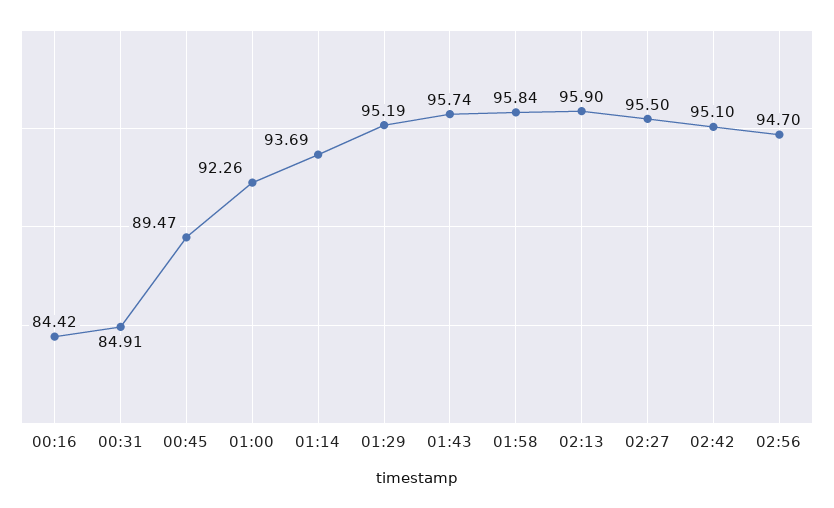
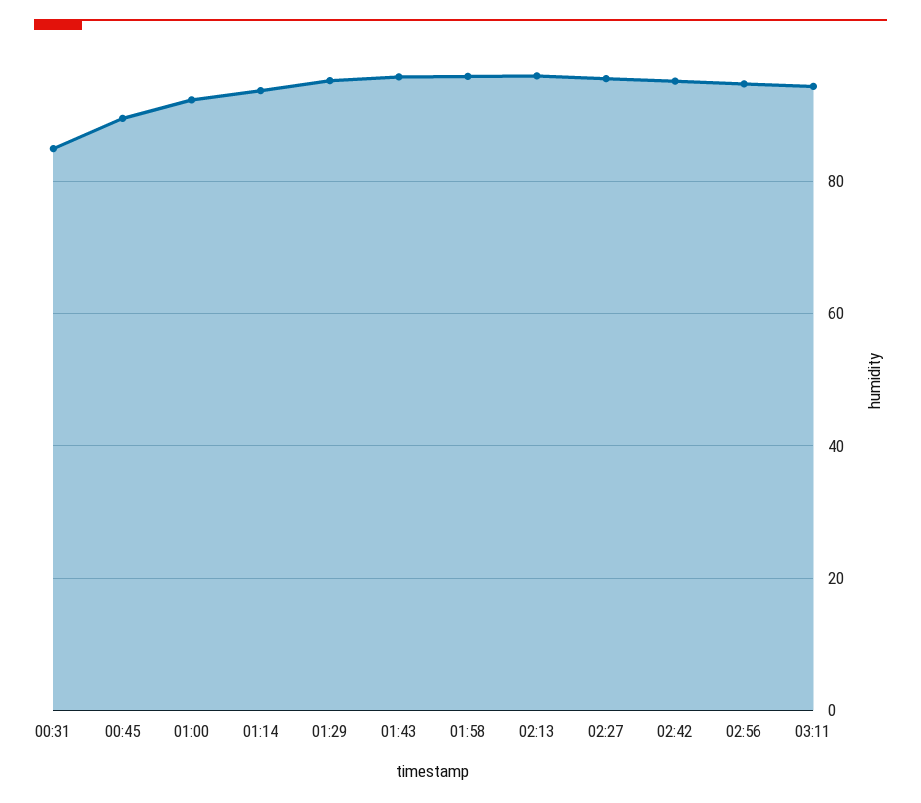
00:16: 84.42 -> none
03:11: none -> 94

